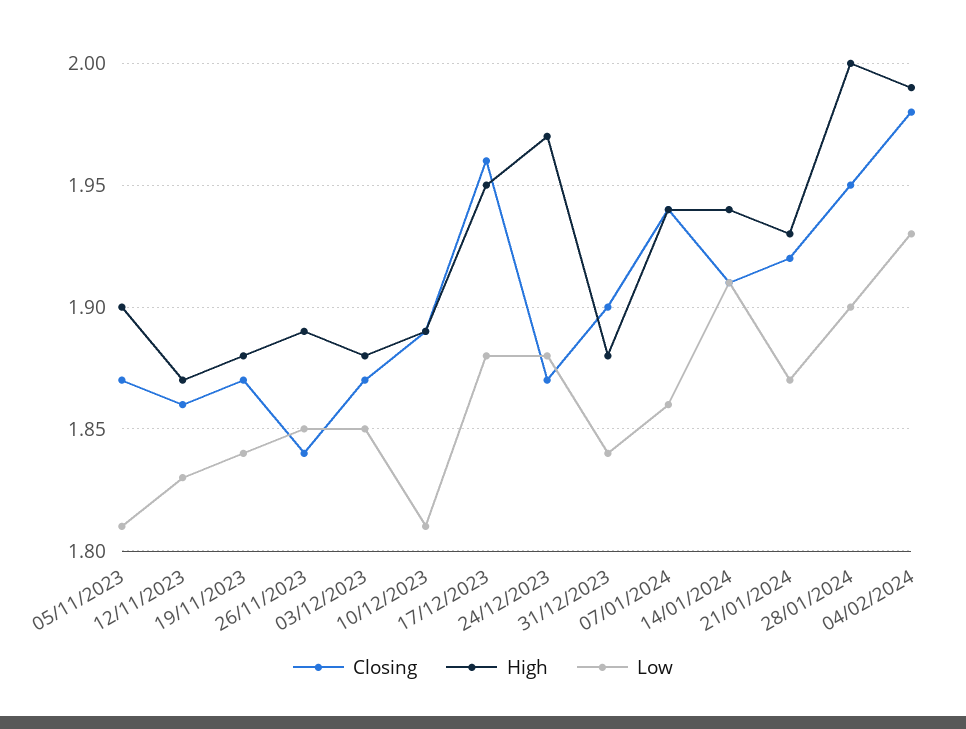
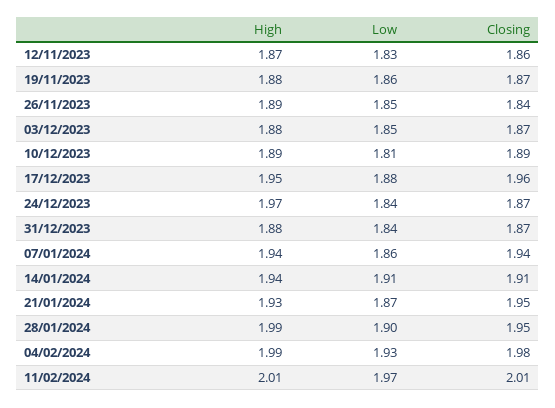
Closing, 05/11/2023: 1.87 -> none
High, 05/11/2023: 1.9 -> none
Low, 05/11/2023: 1.81 -> none
Low, 19/11/2023: 1.84 -> 1.86
Low, 24/12/2023: 1.88 -> 1.84
Closing, 31/12/2023: 1.9 -> 1.87
Closing, 21/01/2024: 1.92 -> 1.95
High, 28/01/2024: 2 -> 1.99
High, 11/02/2024: none -> 2.01
Low, 11/02/2024: none -> 1.97
Closing, 11/02/2024: none -> 2.01

